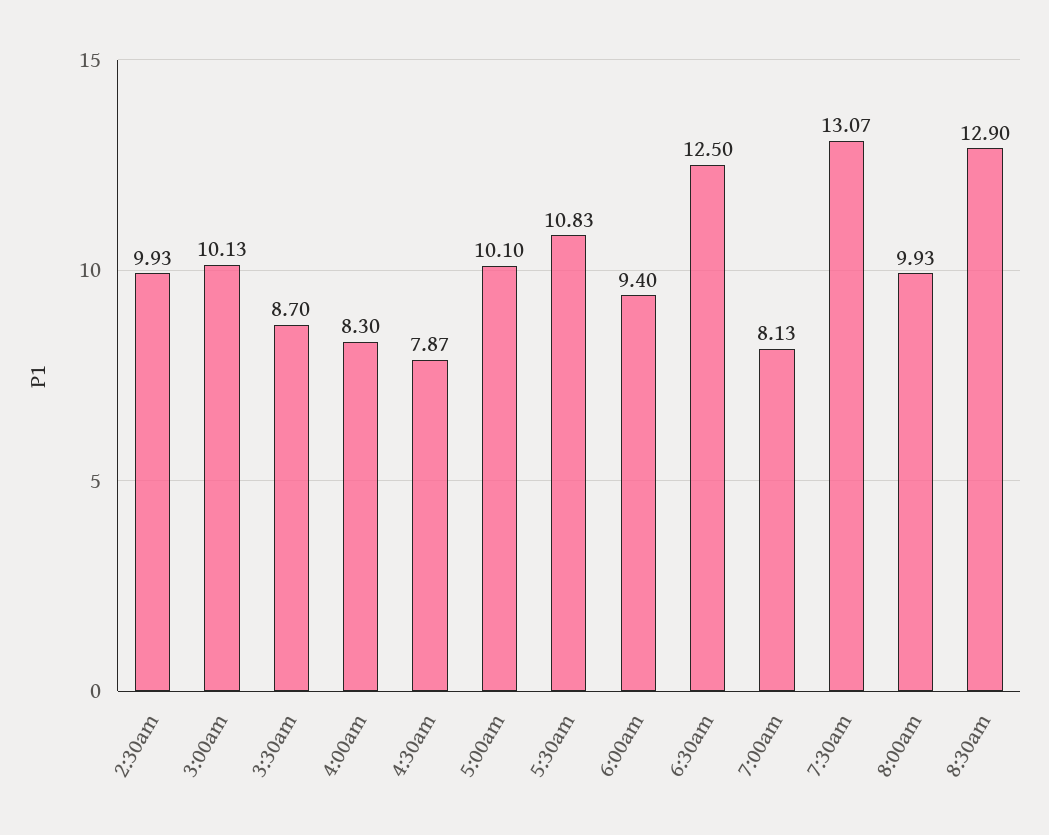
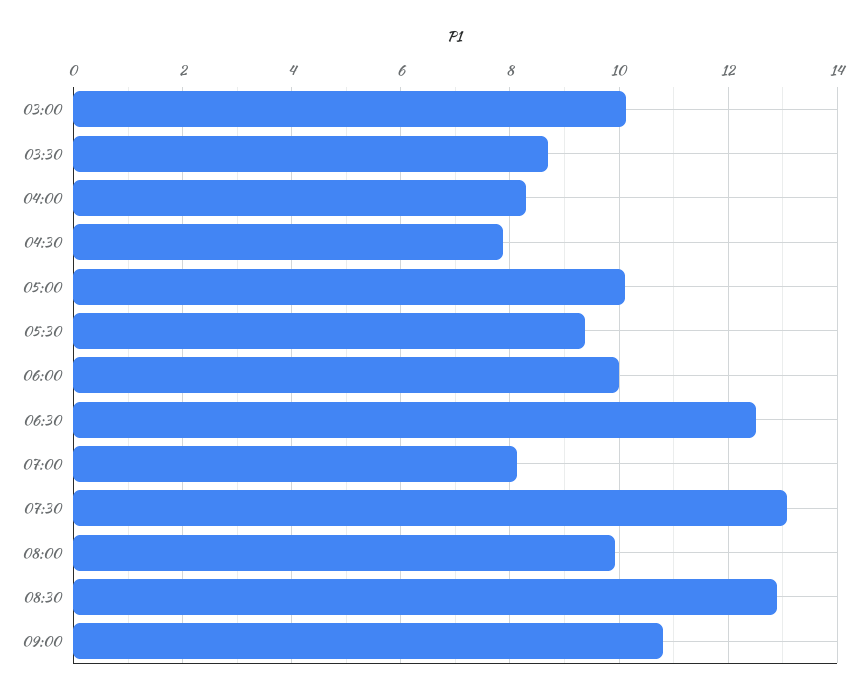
2:30am: 9.93 -> none
5:30am: 10.83 -> 9.4
6:00am: 9.4 -> 10
09:00: none -> 10.8

